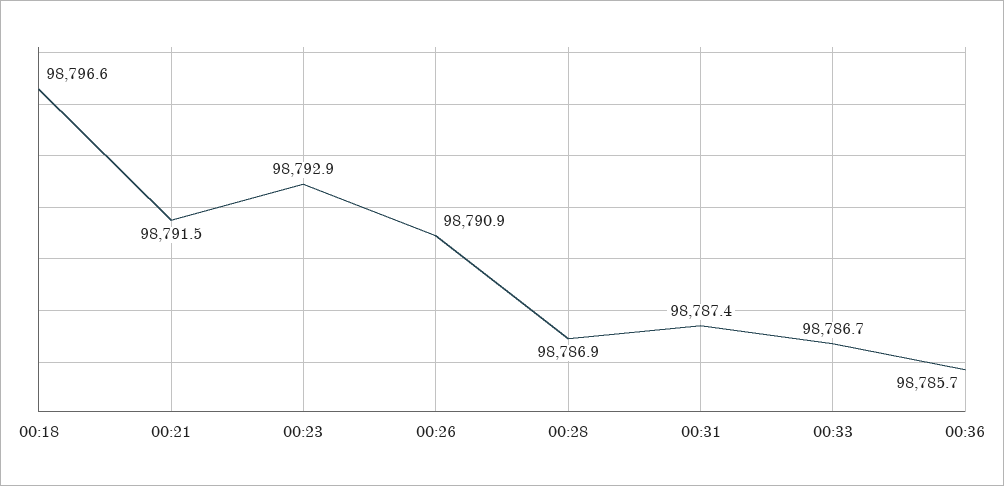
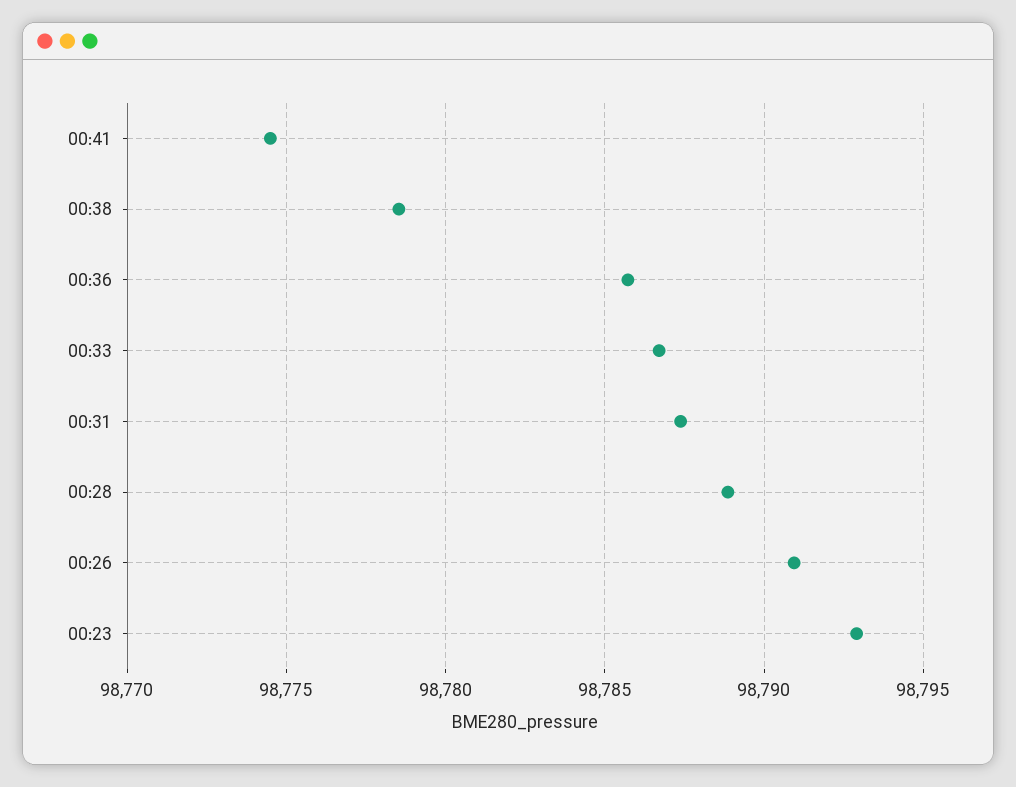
00:18: 98796.6 -> none
00:21: 98791.5 -> none
00:28: 98786.9 -> 98789
00:41: none -> 98774.5
00:38: none -> 98778.5

